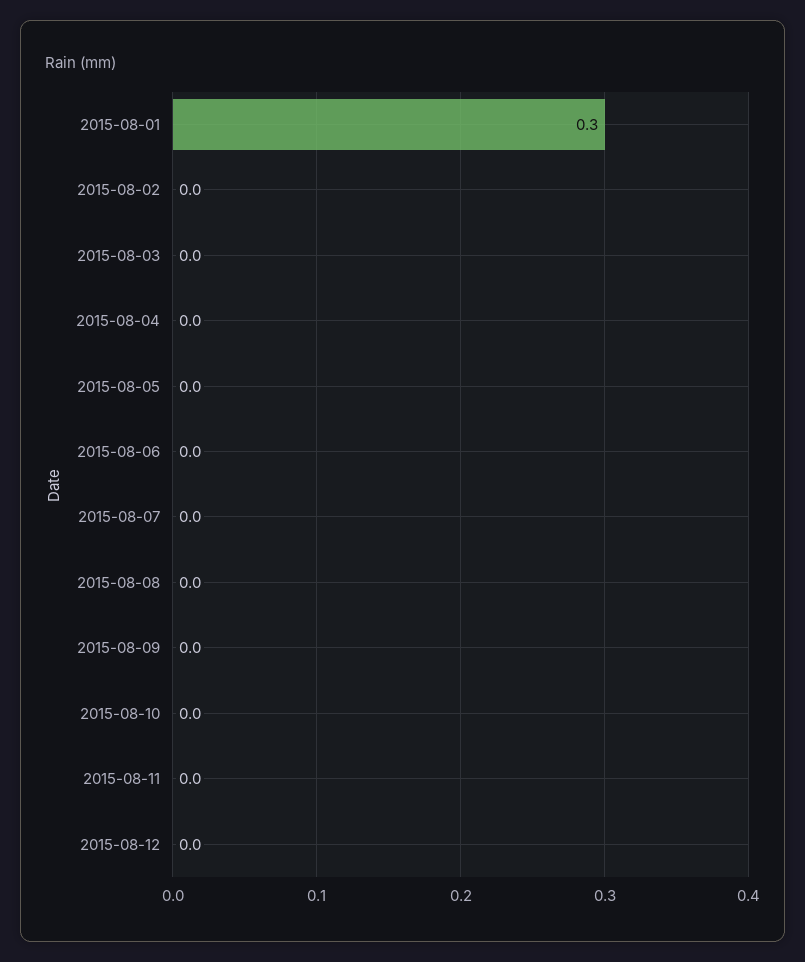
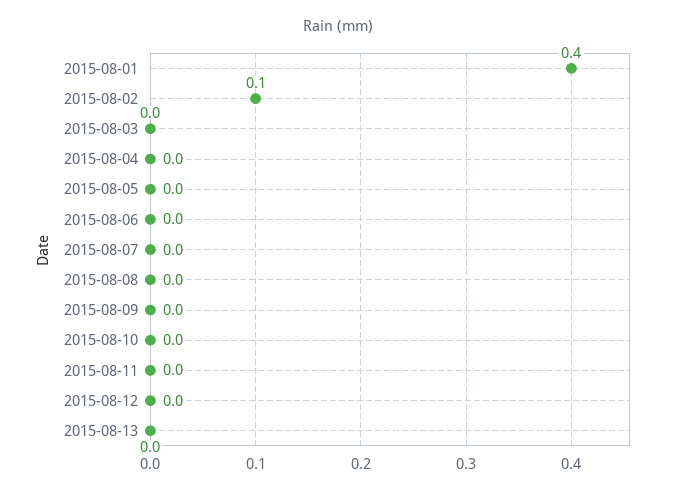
2015-08-01: 0.3 -> 0.4
2015-08-02: 0 -> 0.1
2015-08-13: none -> 0

